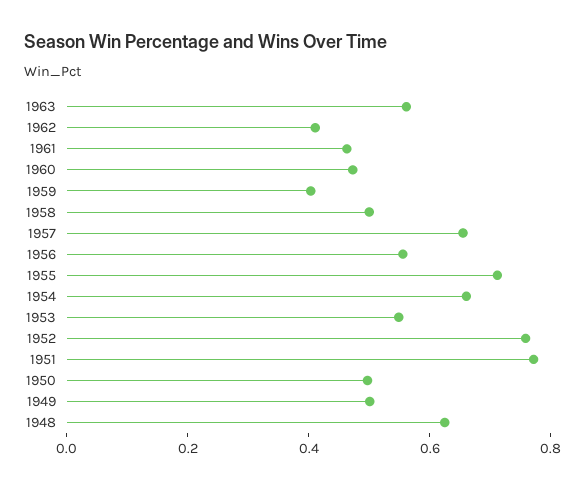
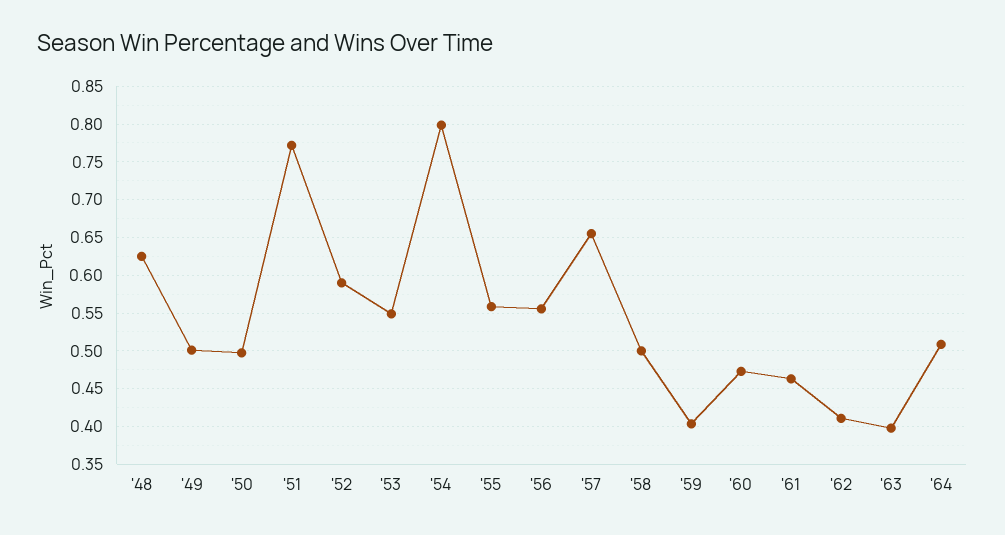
1963: 0.55 -> 0.4
1955: 0.7 -> 0.56
1954: 0.65 -> 0.8
1952: 0.75 -> 0.59
'64: none -> 0.51

